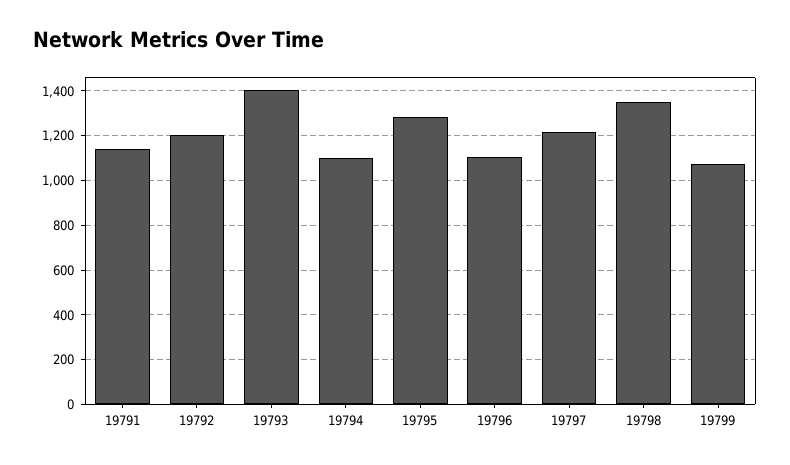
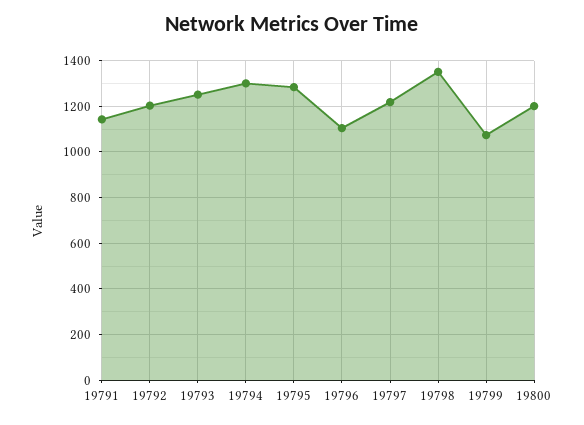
19793: 1400 -> 1250
19794: 1100 -> 1300
19800: none -> 1200

